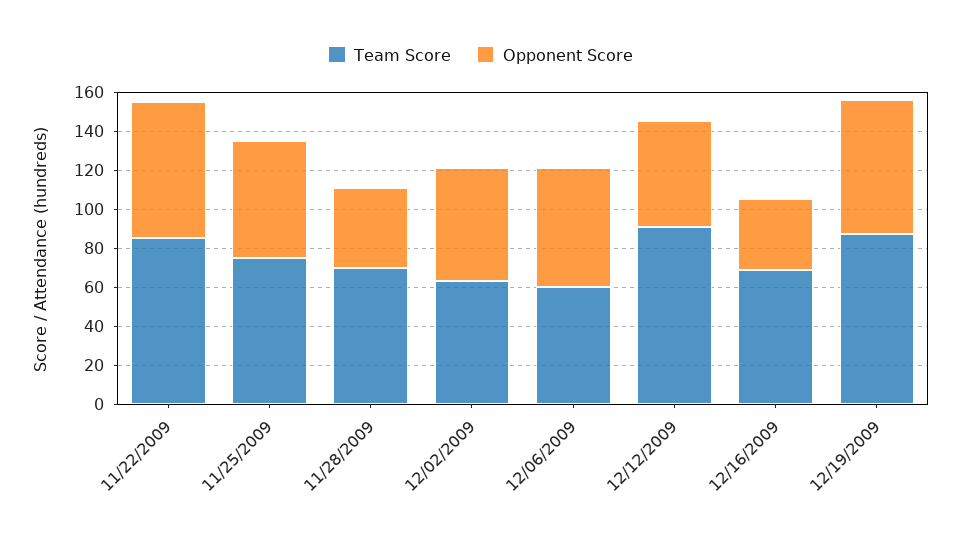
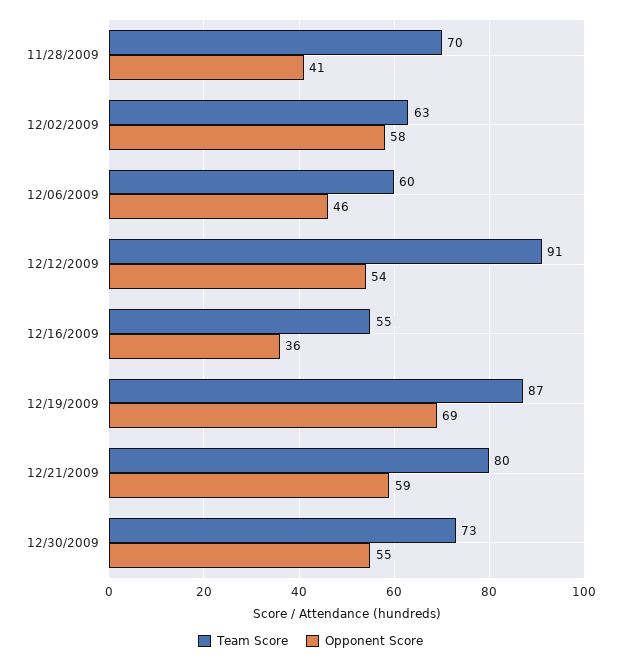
Team Score, 11/22/2009: 85 -> none
Opponent Score, 11/22/2009: 70 -> none
Team Score, 11/25/2009: 75 -> none
Opponent Score, 11/25/2009: 60 -> none
Opponent Score, 12/06/2009: 60 -> 46
Team Score, 12/16/2009: 70 -> 55
Team Score, 12/21/2009: none -> 80
Opponent Score, 12/21/2009: none -> 59
Team Score, 12/30/2009: none -> 73
Opponent Score, 12/30/2009: none -> 55

